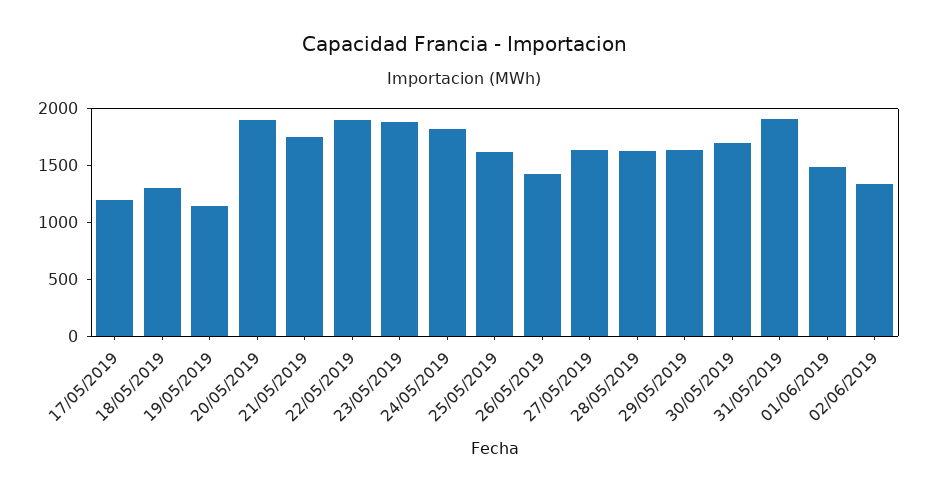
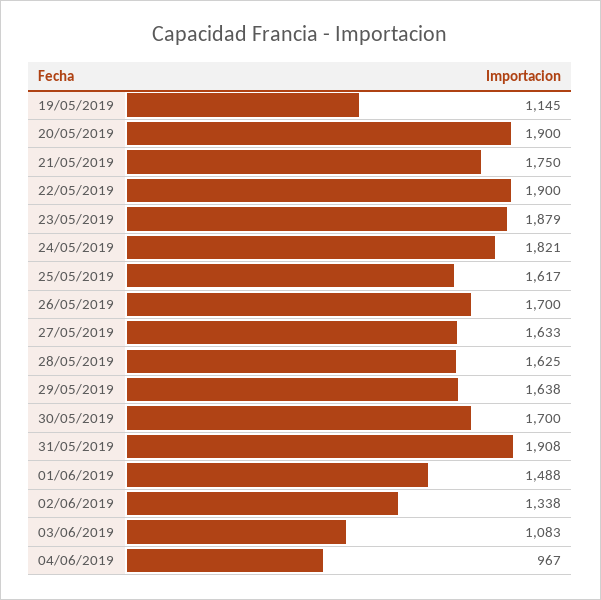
17/05/2019: 1200 -> none
18/05/2019: 1300 -> none
26/05/2019: 1400 -> 1700
03/06/2019: none -> 1083
04/06/2019: none -> 967

